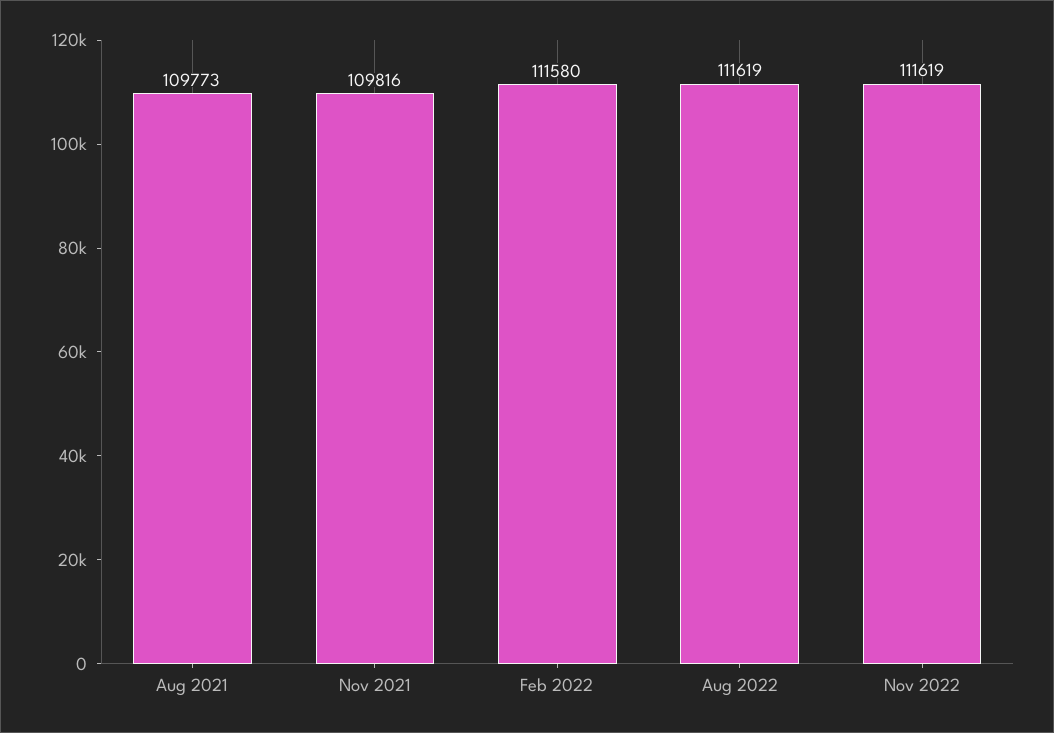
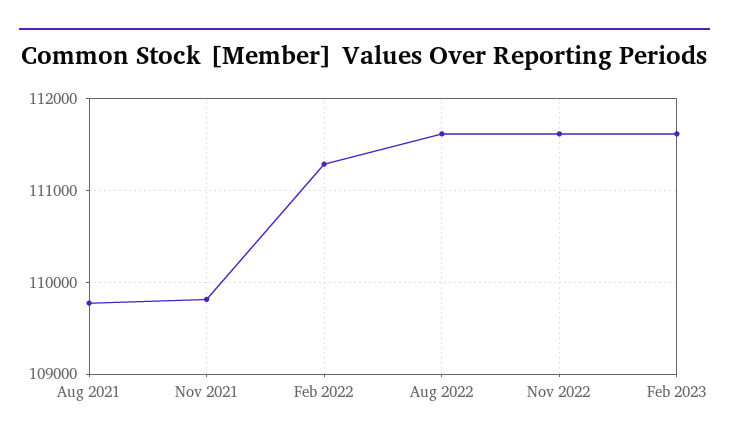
Feb 2022: 111580 -> 111300
Feb 2023: none -> 111600

